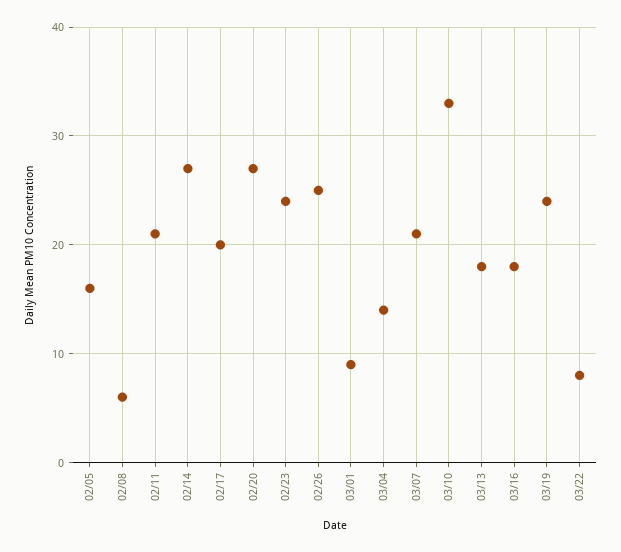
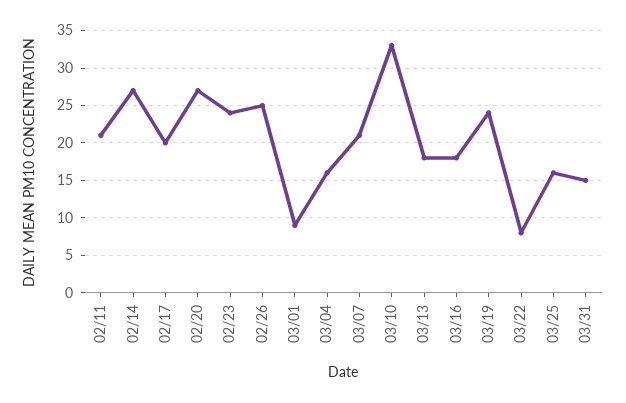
02/05: 16 -> none
02/08: 6 -> none
03/04: 14 -> 16
03/25: none -> 16
03/31: none -> 15

